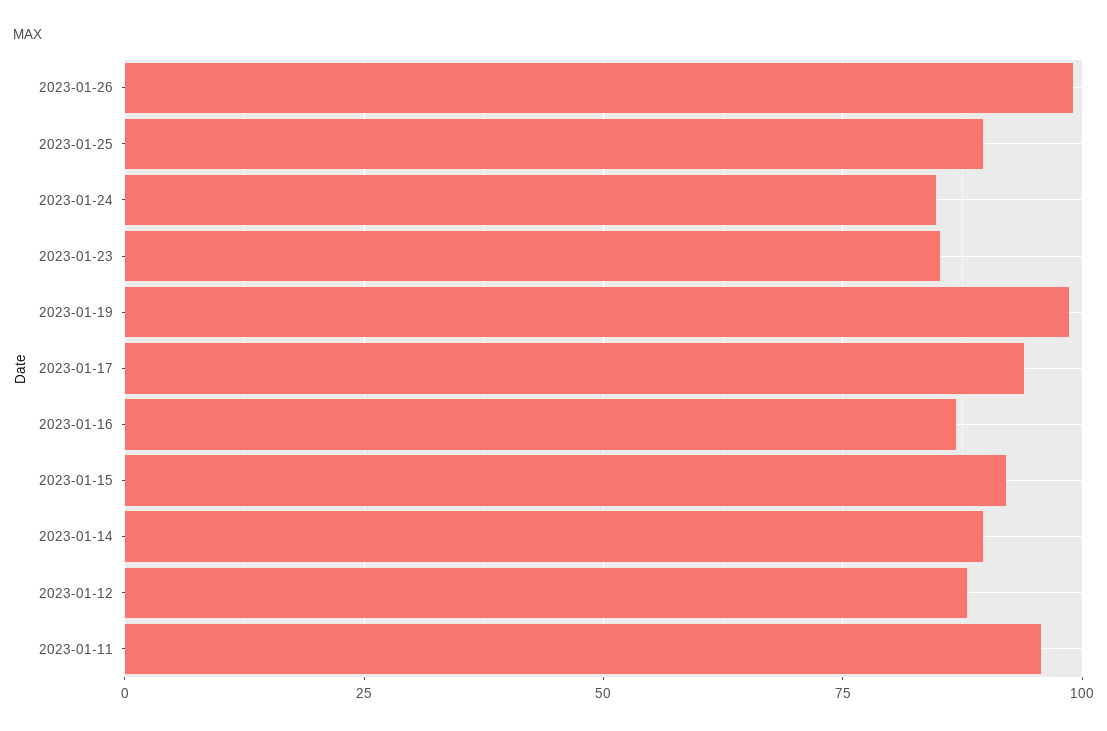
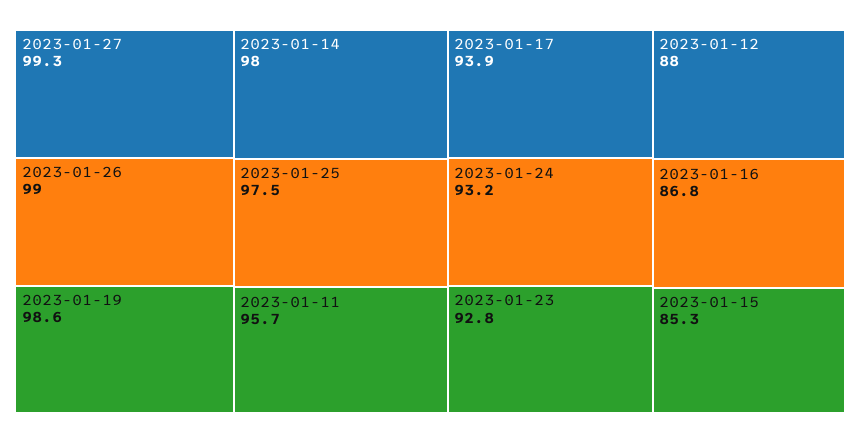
2023-01-25: 90 -> 97.5
2023-01-24: 85 -> 93.2
2023-01-23: 85 -> 92.8
2023-01-15: 92.5 -> 85.3
2023-01-14: 90 -> 98
2023-01-27: none -> 99.3

